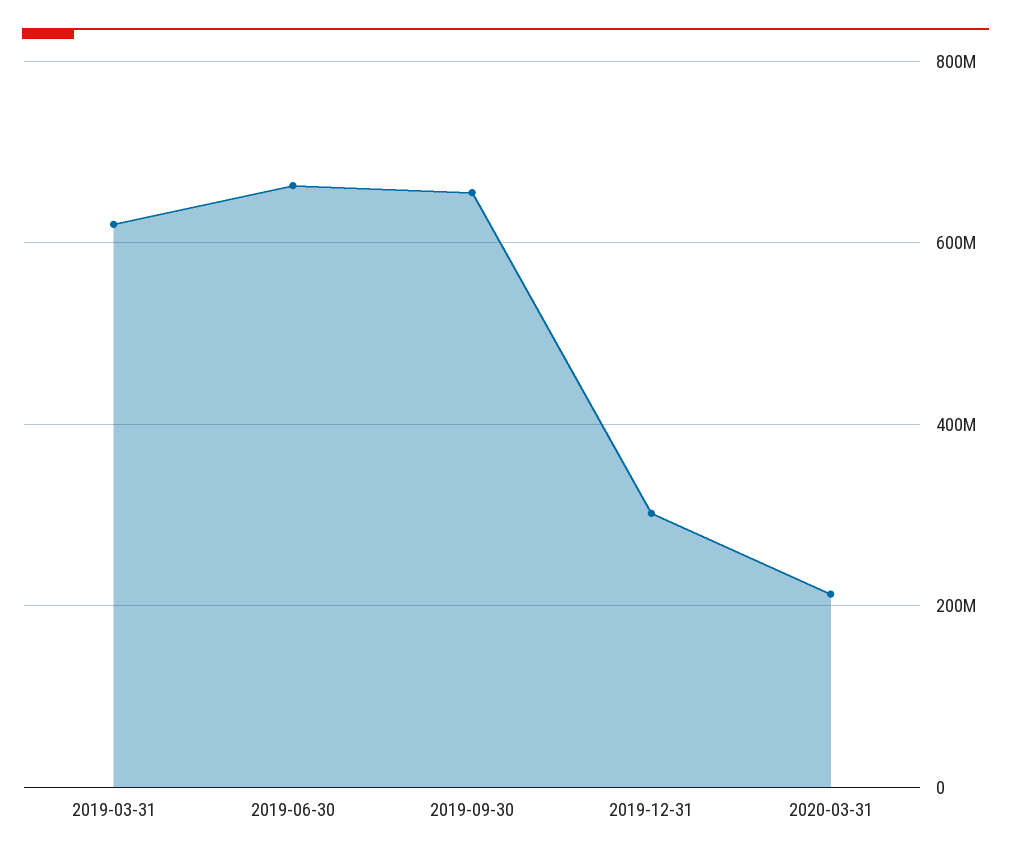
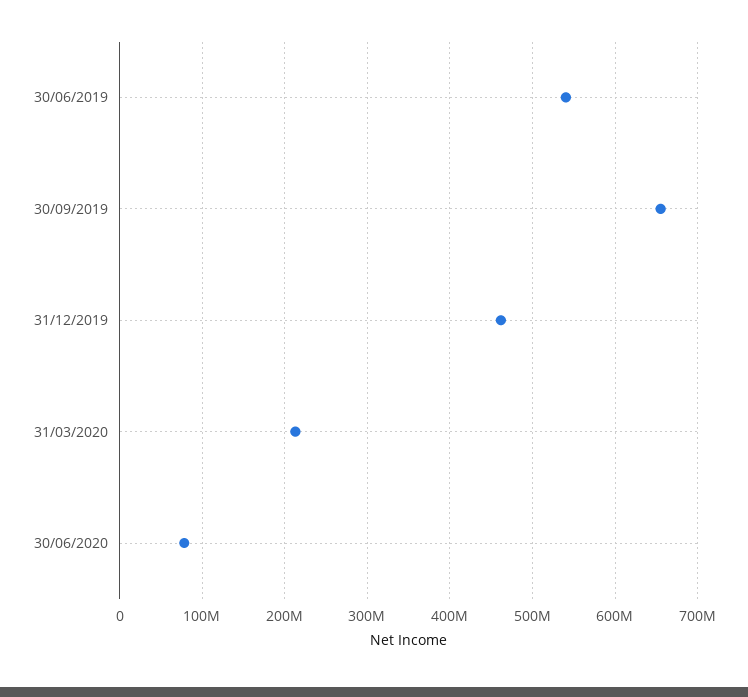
2019-03-31: 620000000 -> none
2019-06-30: 660000000 -> 540000000
2019-12-31: 300000000 -> 460000000
30/06/2020: none -> 80000000

